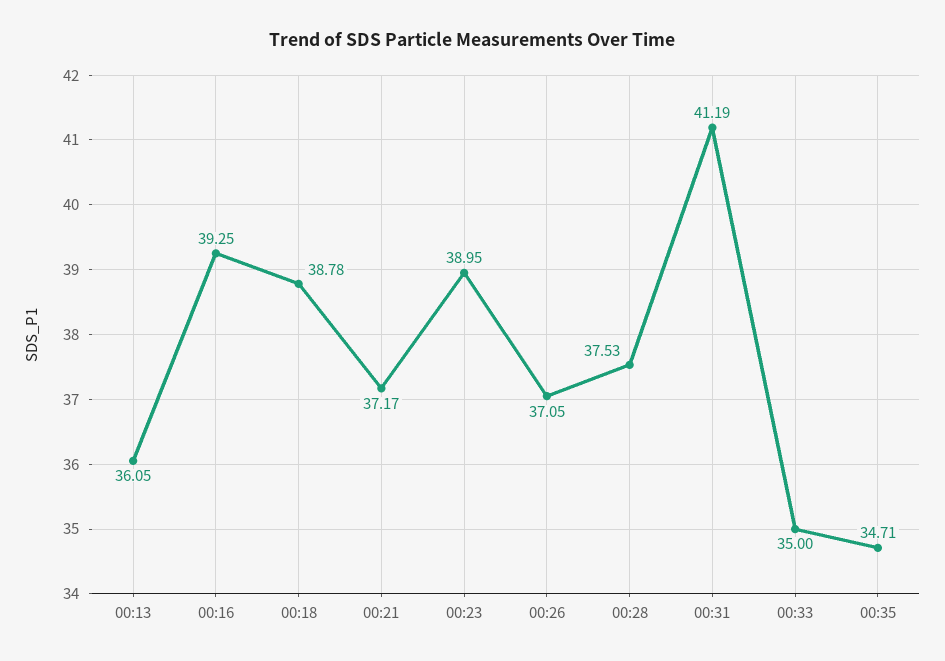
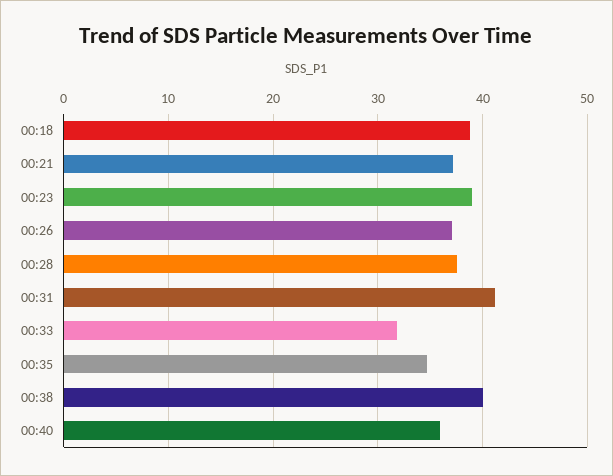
00:13: 36.05 -> none
00:16: 39.25 -> none
00:33: 35 -> 32
00:38: none -> 40
00:40: none -> 36

